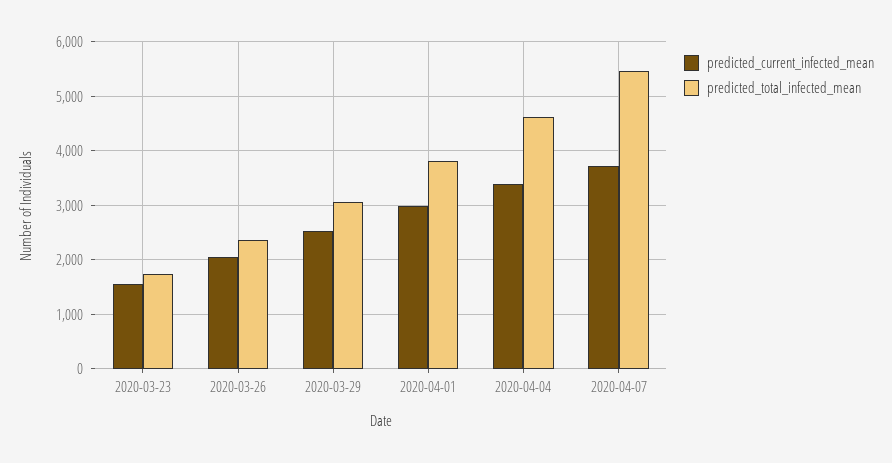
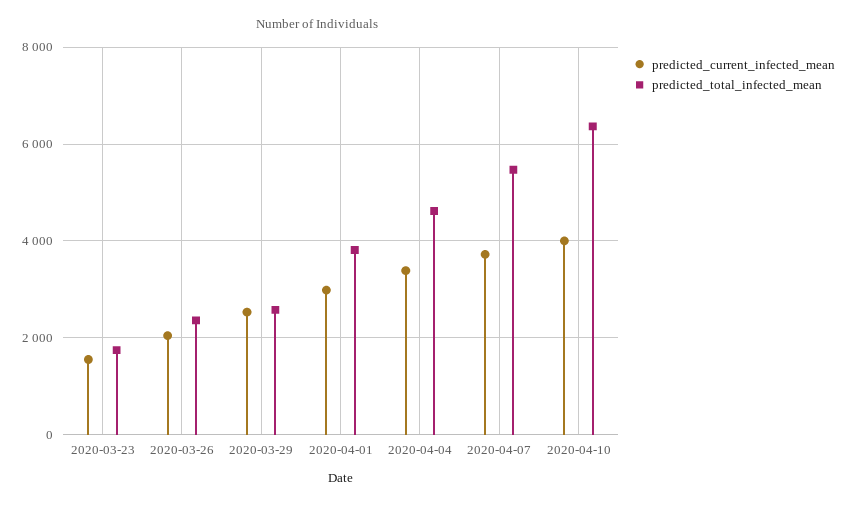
predicted_total_infected_mean, 2020-03-29: 3000 -> 2600
predicted_current_infected_mean, 2020-04-10: none -> 4000
predicted_total_infected_mean, 2020-04-10: none -> 6400

